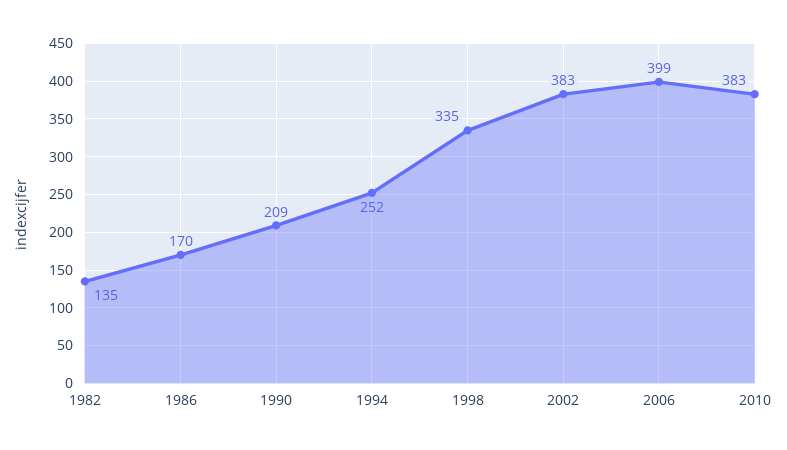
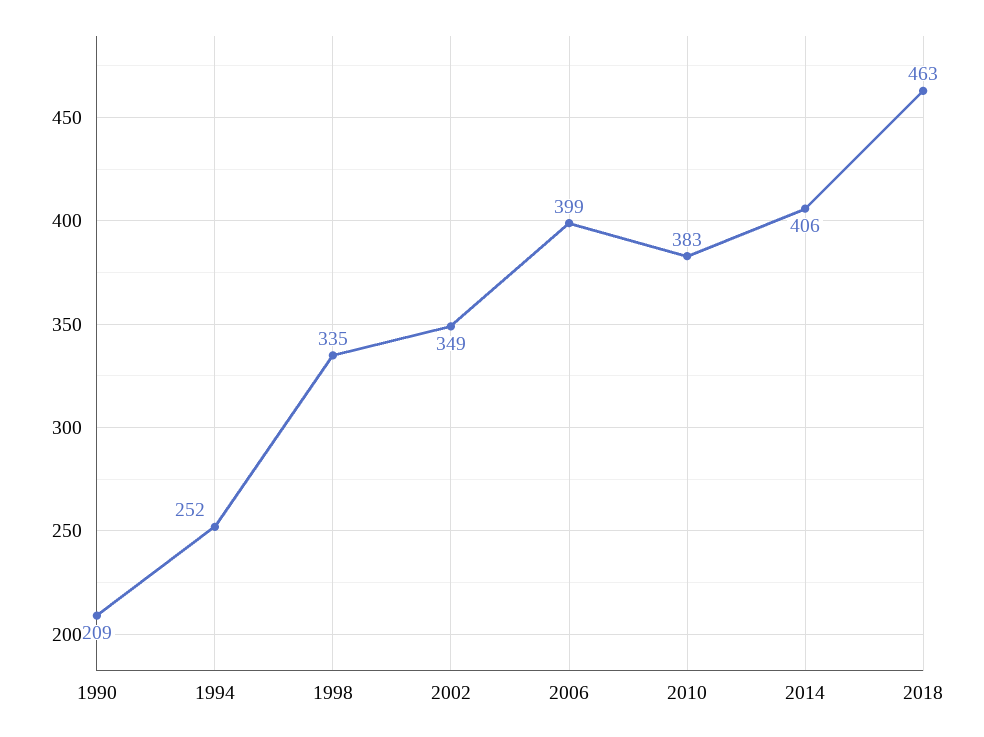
1982: 135 -> none
1986: 170 -> none
2002: 383 -> 349
2014: none -> 406
2018: none -> 463

